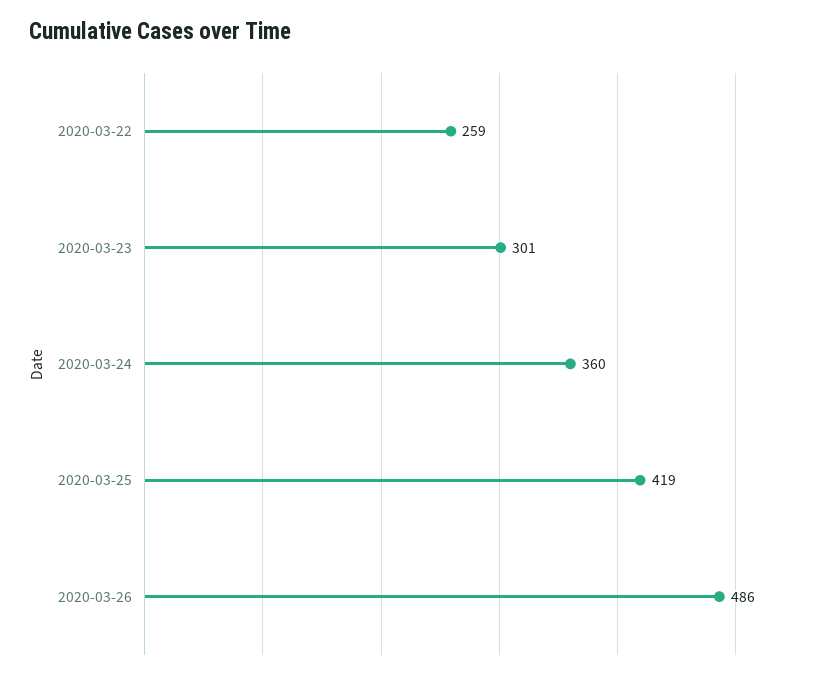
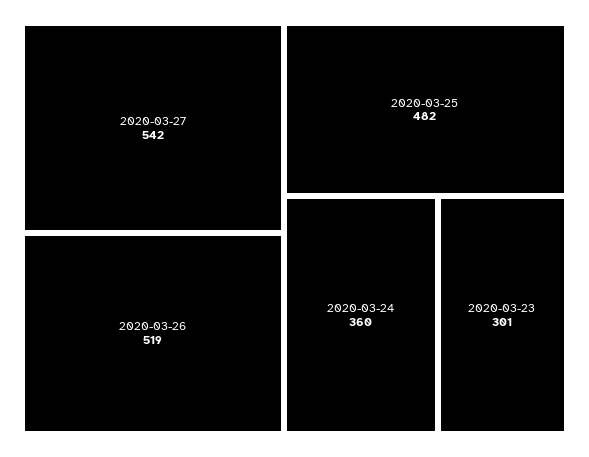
2020-03-22: 259 -> none
2020-03-25: 419 -> 482
2020-03-26: 486 -> 519
2020-03-27: none -> 542

